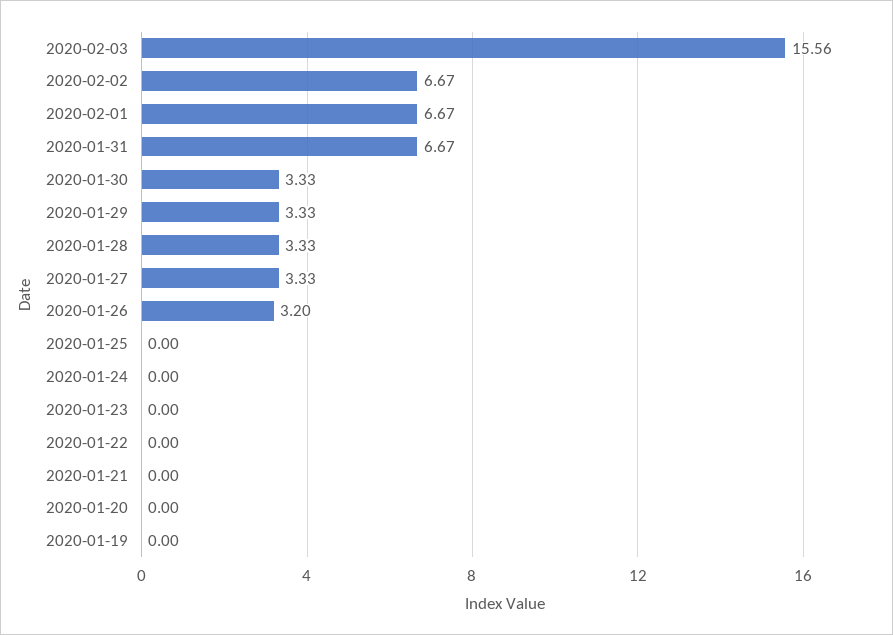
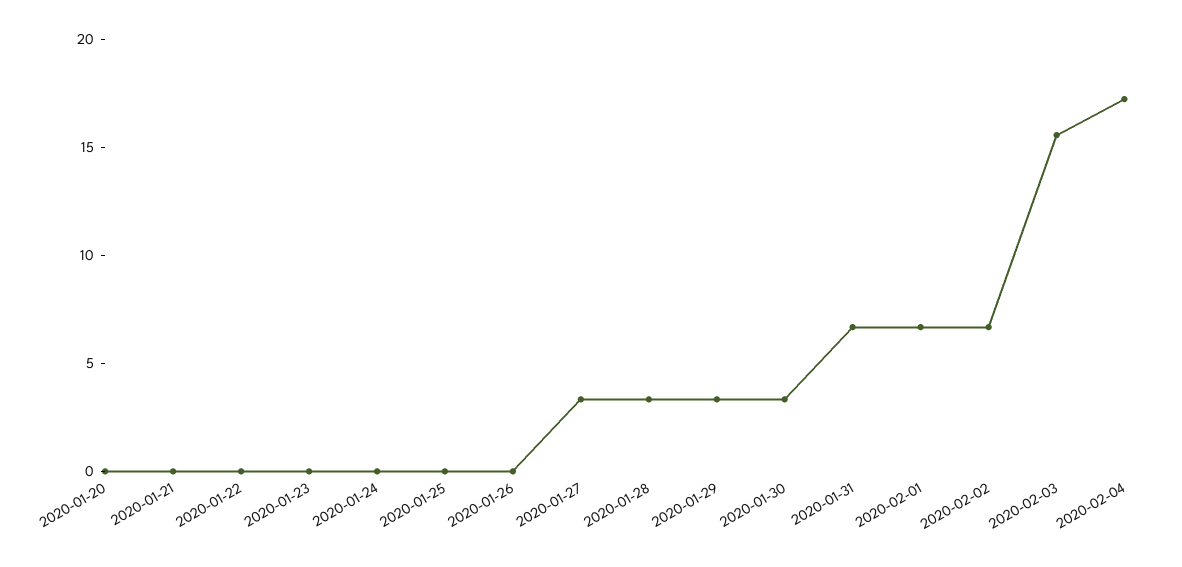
2020-01-26: 3.2 -> 0
2020-01-19: 0 -> none
2020-02-04: none -> 17

